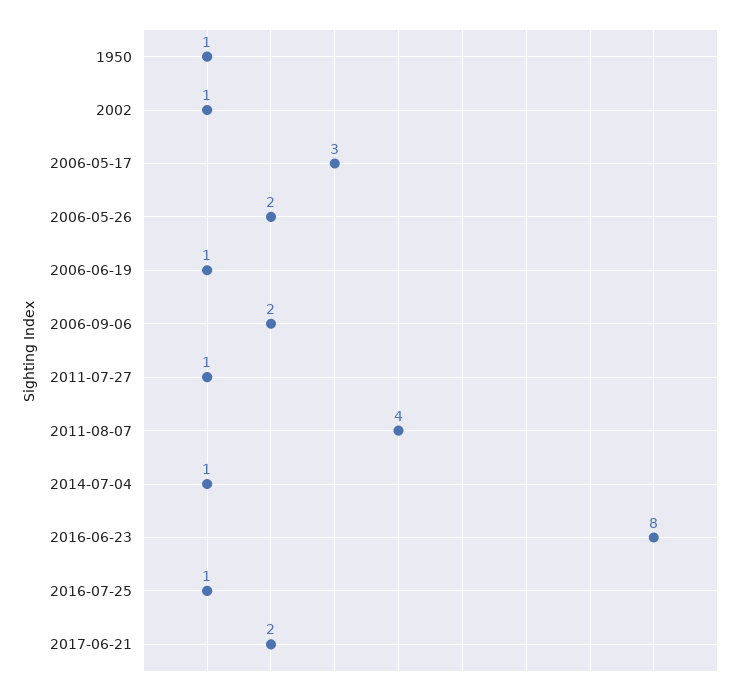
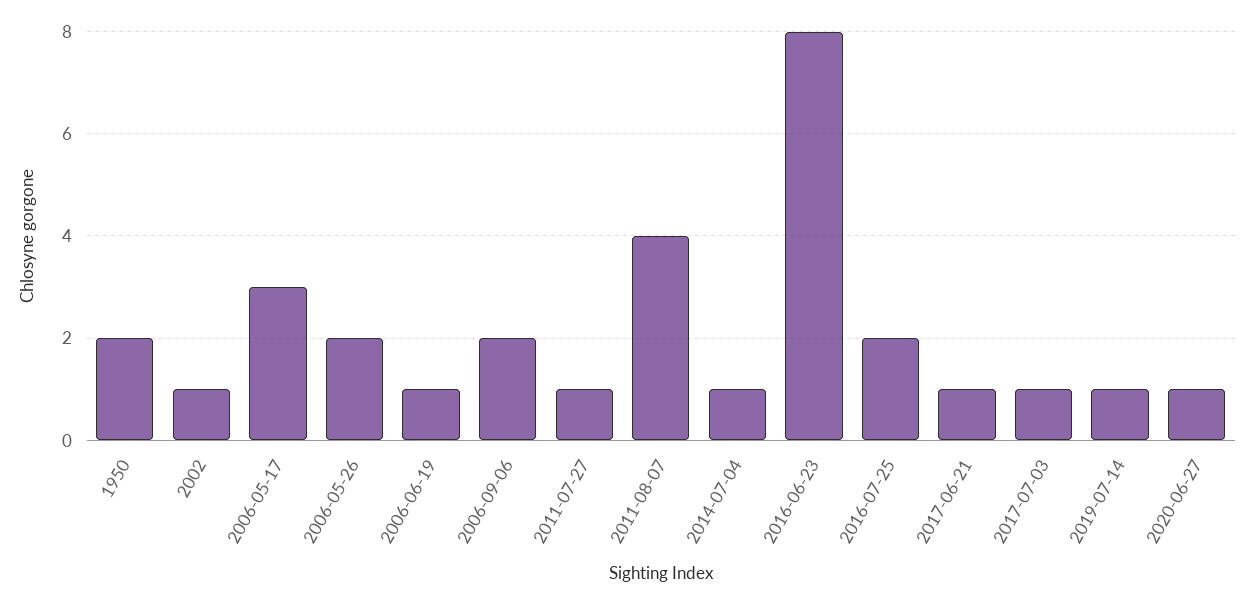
1950: 1 -> 2
2016-07-25: 1 -> 2
2017-06-21: 2 -> 1
2017-07-03: none -> 1
2019-07-14: none -> 1
2020-06-27: none -> 1

